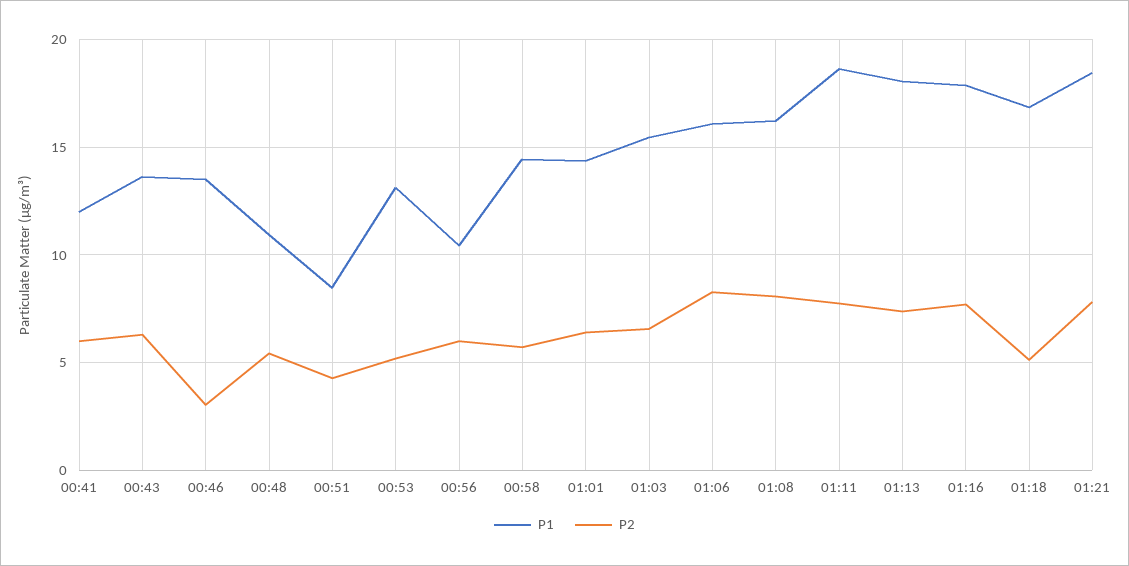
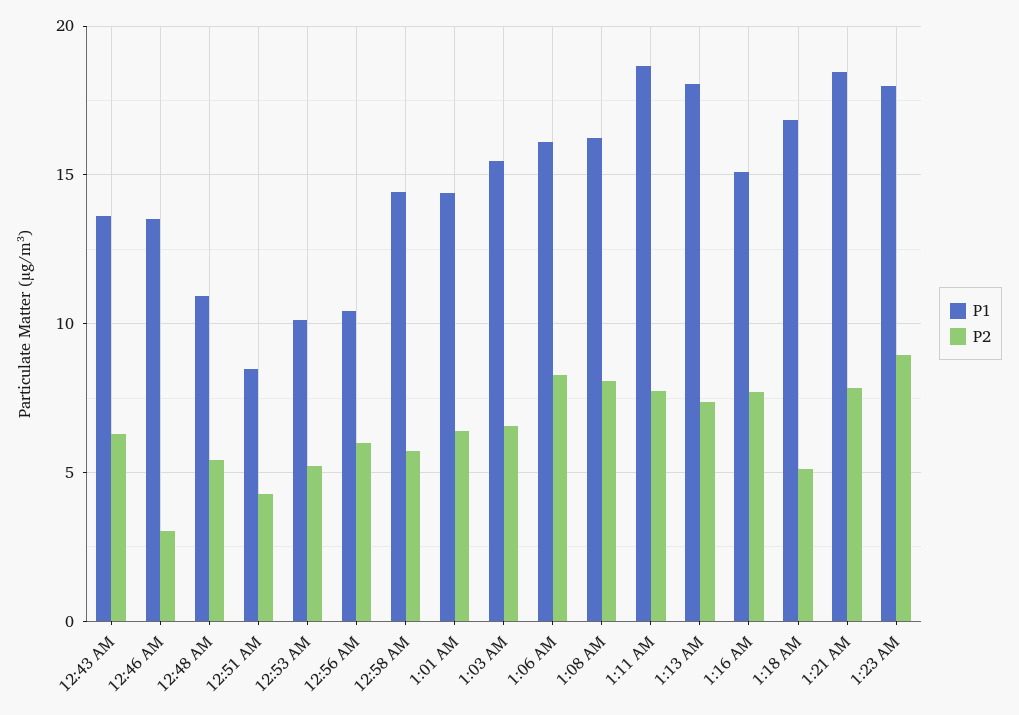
P1, 00:41: 12 -> none
P2, 00:41: 6 -> none
P1, 00:53: 13 -> 10
P1, 01:16: 18 -> 15
P1, 1:23 AM: none -> 18
P2, 1:23 AM: none -> 9

